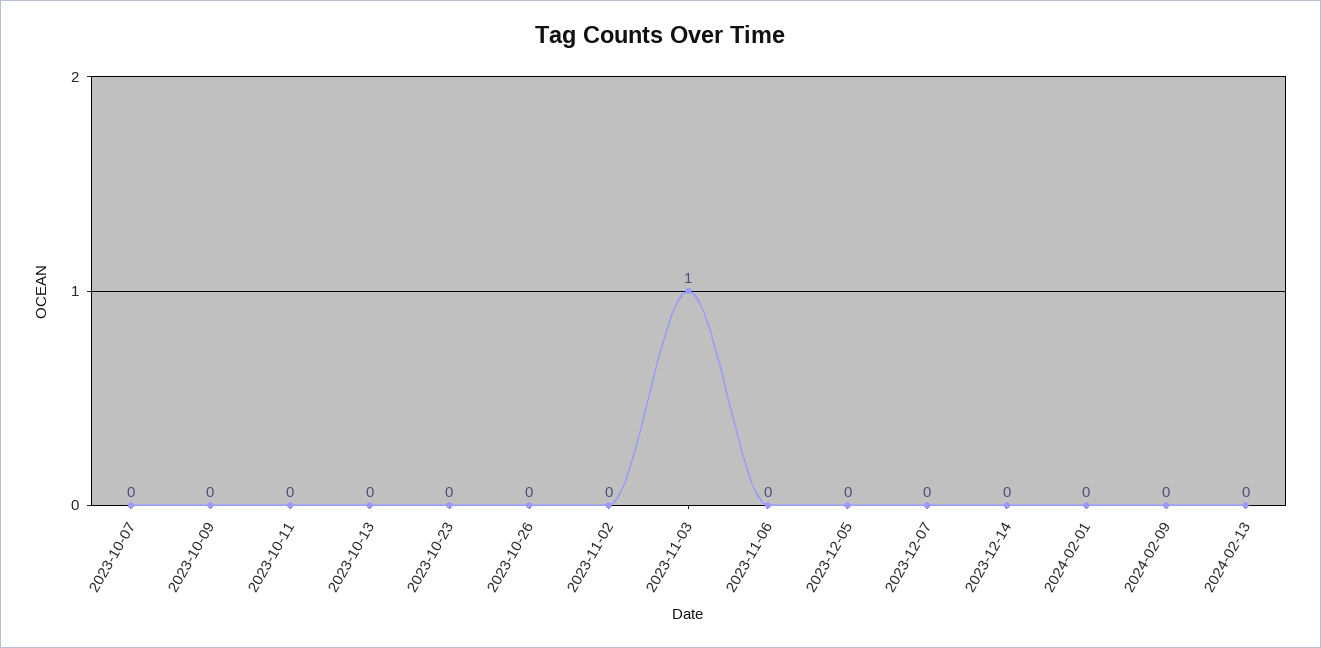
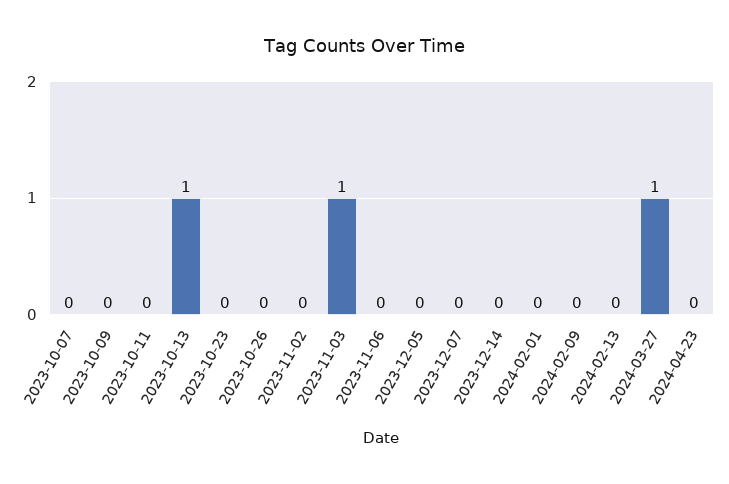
2023-10-13: 0 -> 1
2024-03-27: none -> 1
2024-04-23: none -> 0

